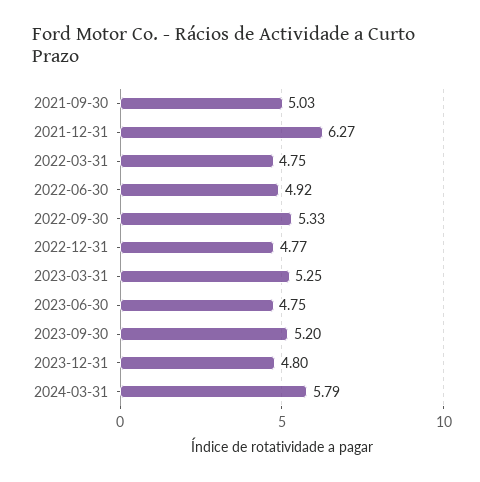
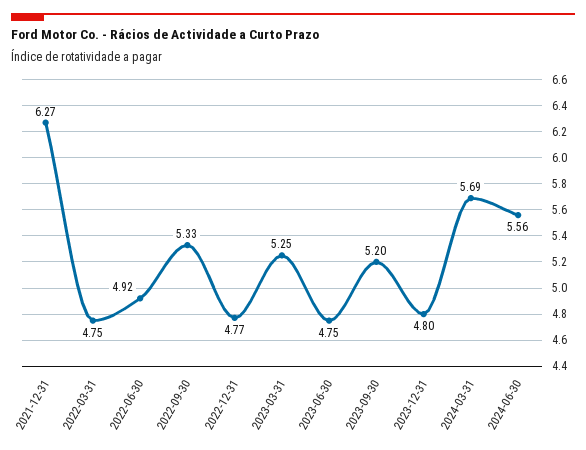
2021-09-30: 5.03 -> none
2024-03-31: 5.79 -> 5.69
2024-06-30: none -> 5.56

